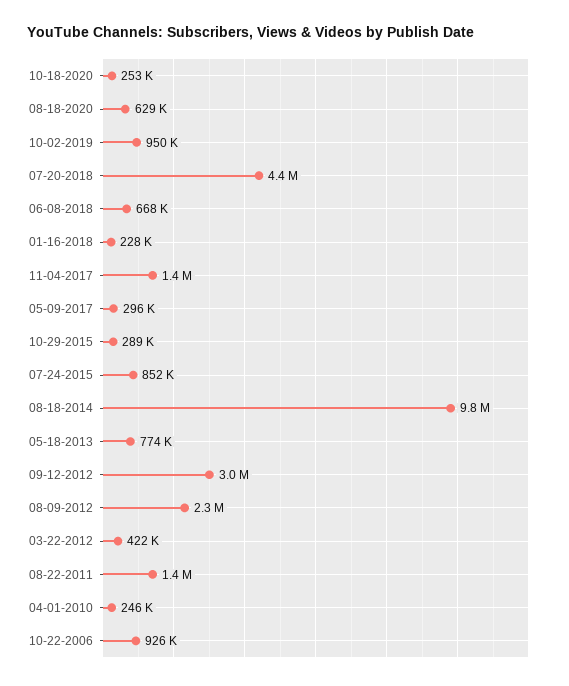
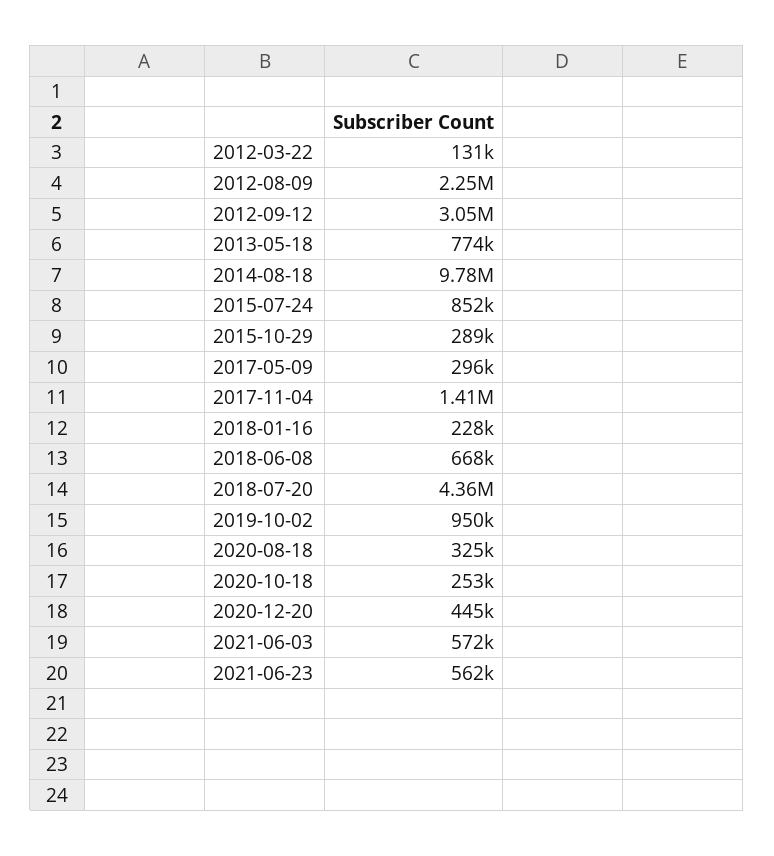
08-18-2020: 629000 -> 325000
03-22-2012: 422000 -> 131000
08-22-2011: 1400000 -> none
04-01-2010: 246000 -> none
10-22-2006: 926000 -> none
2020-12-20: none -> 445000
2021-06-03: none -> 572000
2021-06-23: none -> 562000

